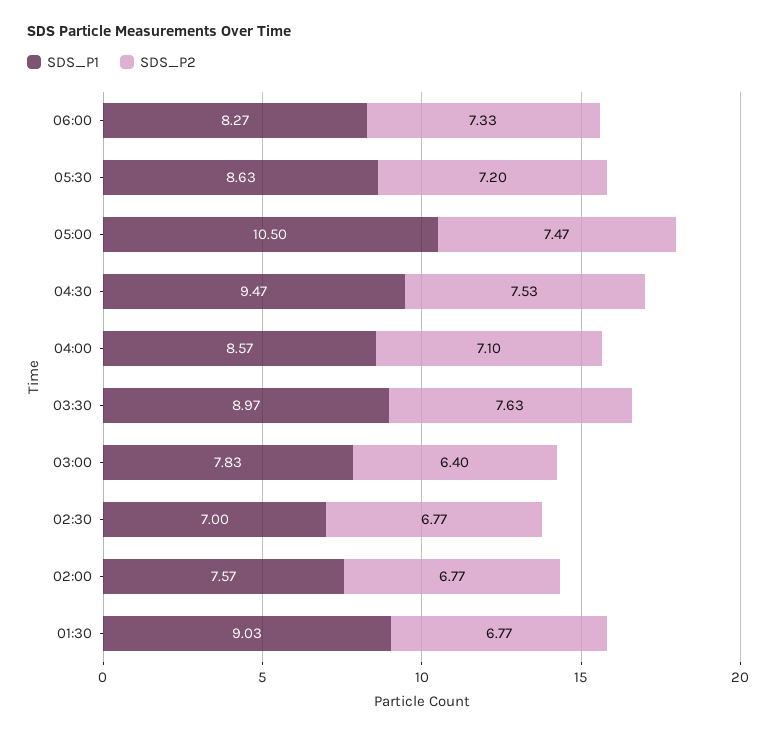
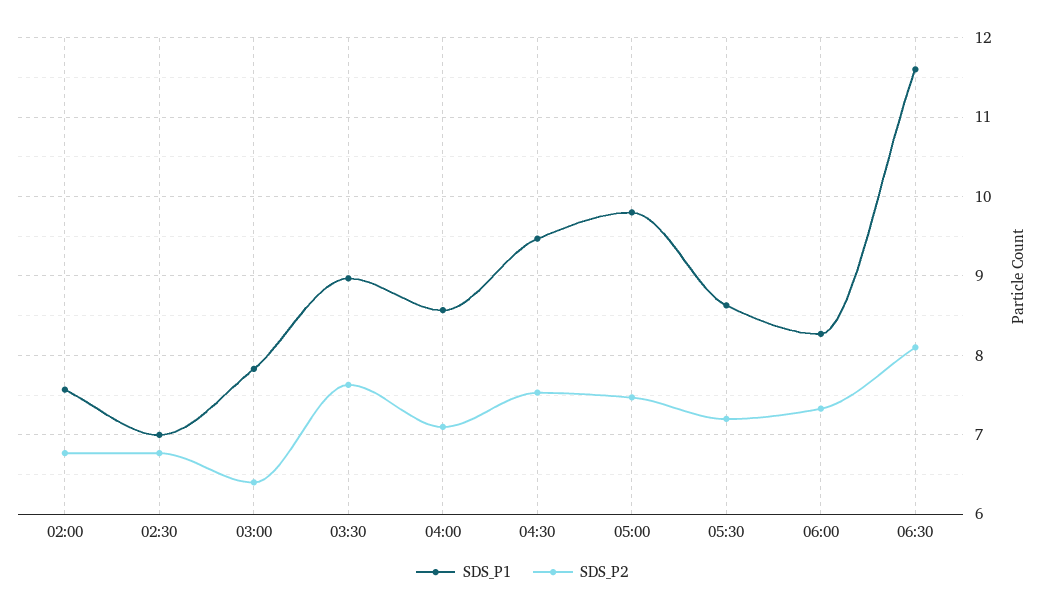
SDS_P1, 05:00: 10.5 -> 9.8
SDS_P1, 01:30: 9.03 -> none
SDS_P2, 01:30: 6.77 -> none
SDS_P1, 06:30: none -> 11.6
SDS_P2, 06:30: none -> 8.1

